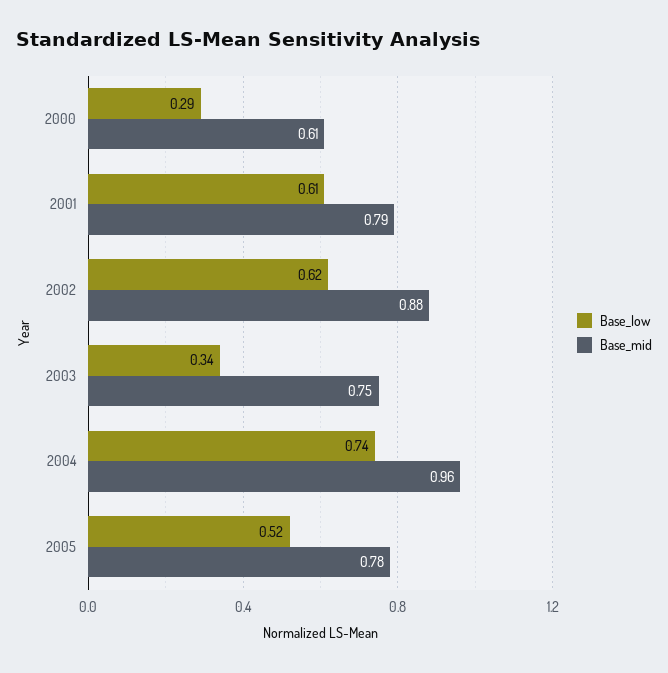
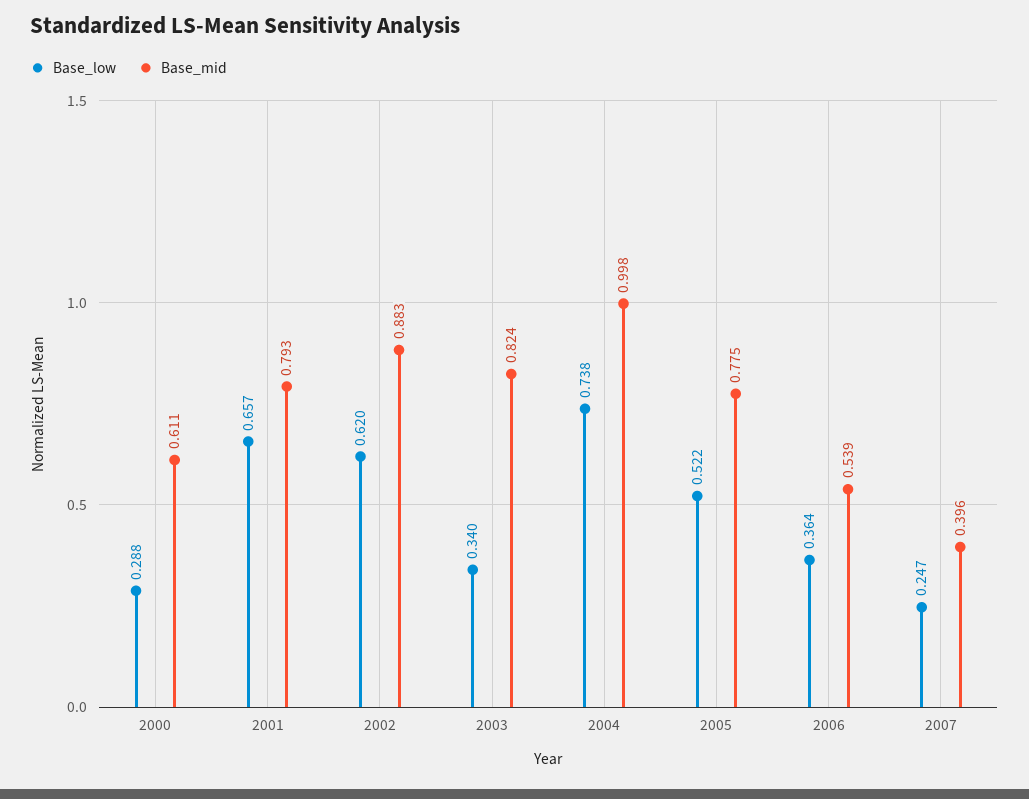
Base_low, 2001: 0.61 -> 0.657
Base_mid, 2003: 0.75 -> 0.824
Base_mid, 2004: 0.96 -> 0.998
Base_low, 2006: none -> 0.364
Base_mid, 2006: none -> 0.539
Base_low, 2007: none -> 0.247
Base_mid, 2007: none -> 0.396

